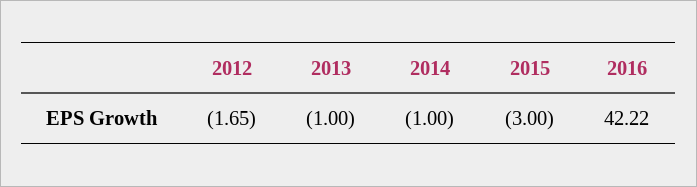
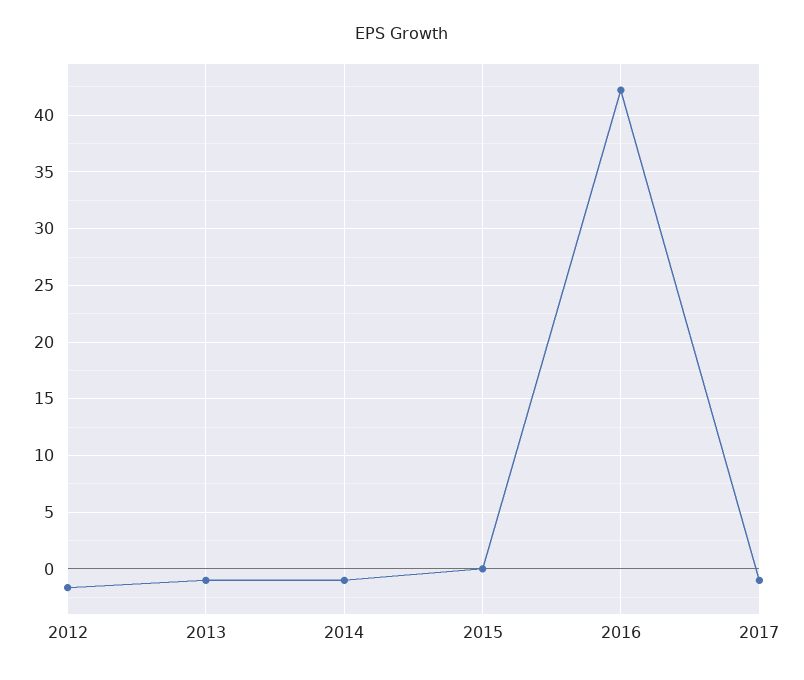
2015: -3 -> 0
2017: none -> -1

